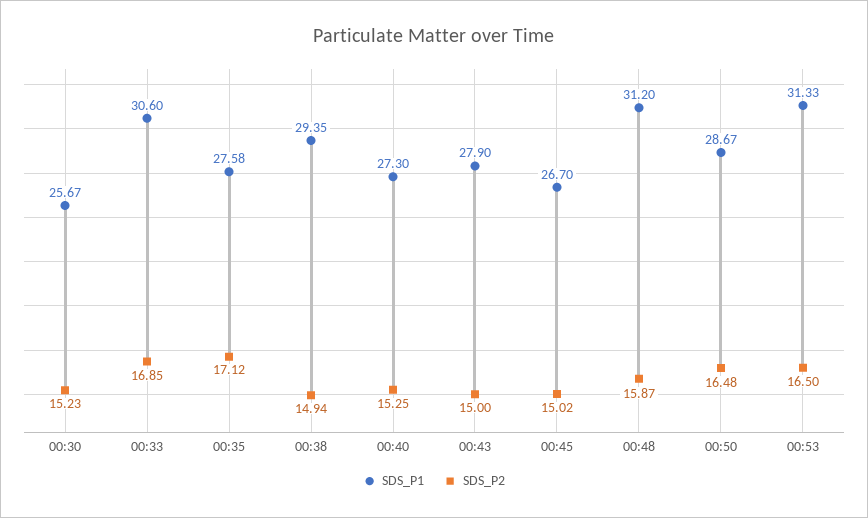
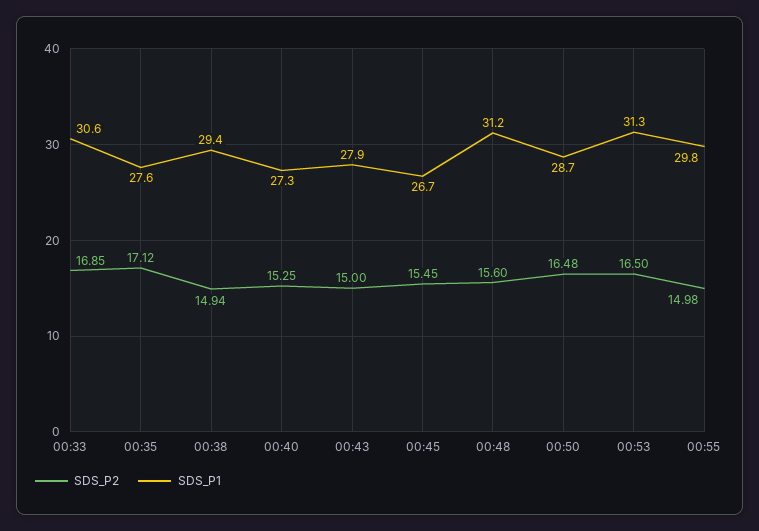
SDS_P1, 00:30: 25.67 -> none
SDS_P2, 00:30: 15.23 -> none
SDS_P2, 00:45: 15.02 -> 15.45
SDS_P2, 00:48: 15.87 -> 15.6
SDS_P2, 00:55: none -> 14.98
SDS_P1, 00:55: none -> 29.8

